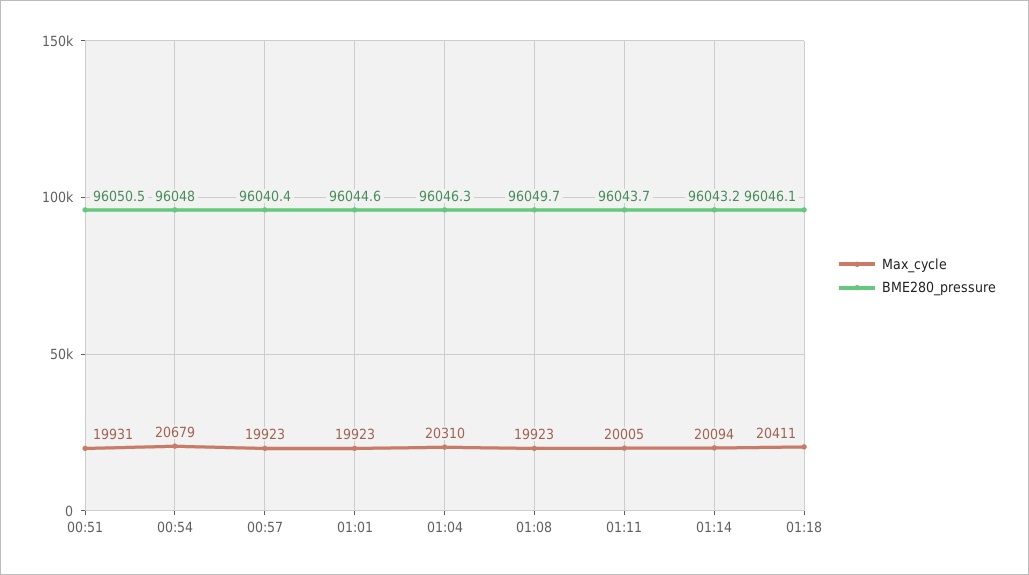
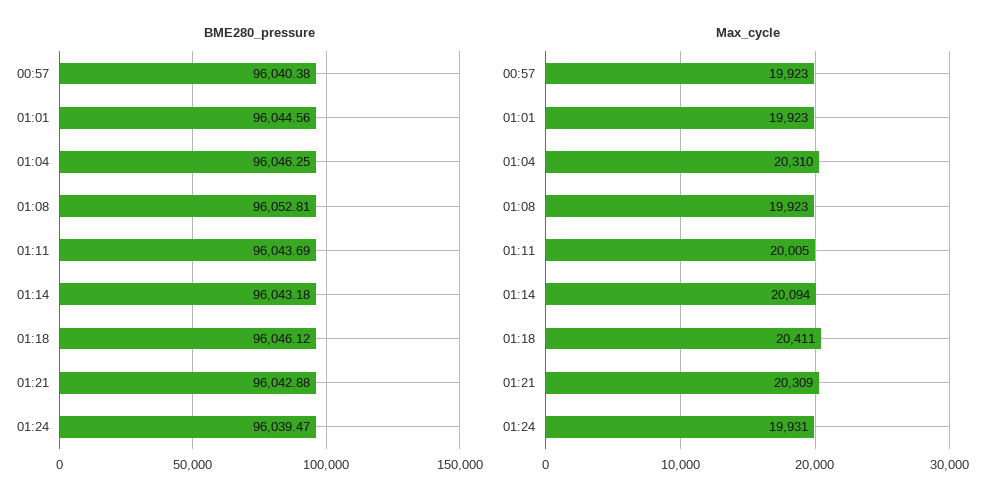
Max_cycle, 00:51: 19931 -> none
BME280_pressure, 00:51: 96050.5 -> none
Max_cycle, 00:54: 20679 -> none
BME280_pressure, 00:54: 96048 -> none
BME280_pressure, 01:08: 96049.7 -> 96052.81
BME280_pressure, 01:21: none -> 96042.88
BME280_pressure, 01:24: none -> 96039.47
Max_cycle, 01:21: none -> 20309
Max_cycle, 01:24: none -> 19931

